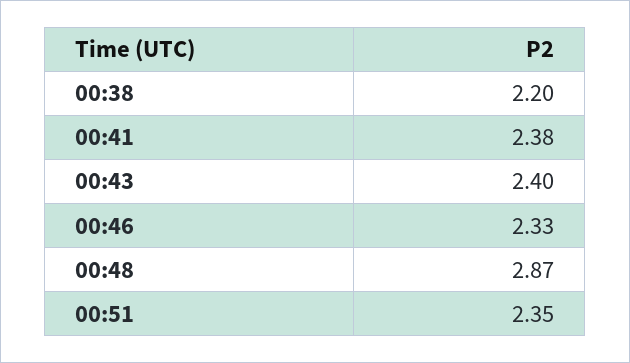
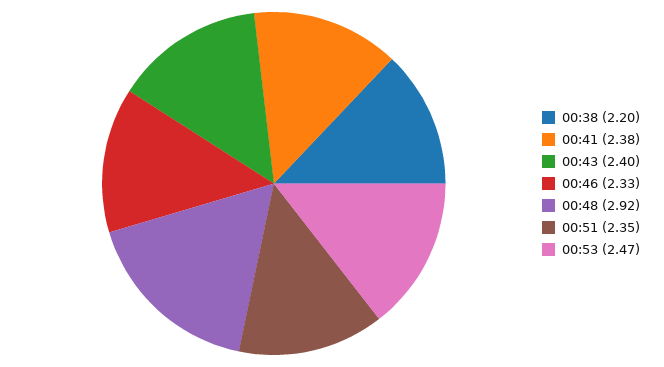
00:48: 2.87 -> 2.92
00:53: none -> 2.47

